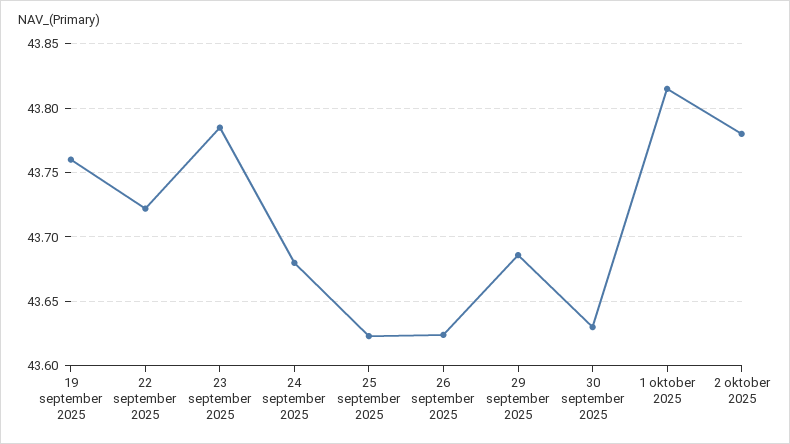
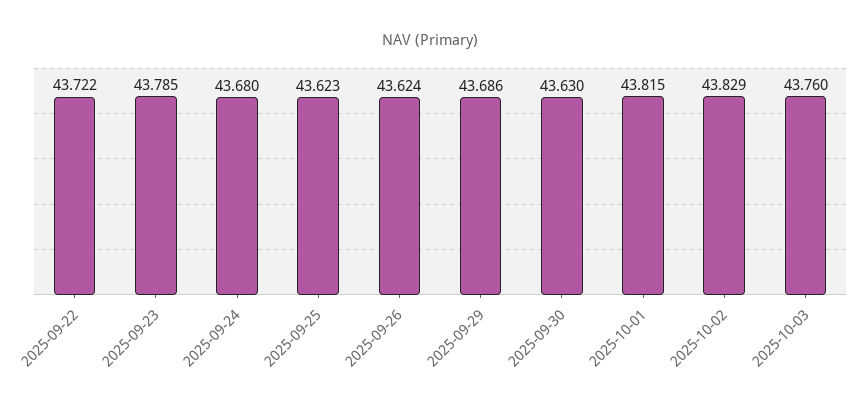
19 september 2025: 43.76 -> none
2 oktober 2025: 43.78 -> 43.829
2025-10-03: none -> 43.76

